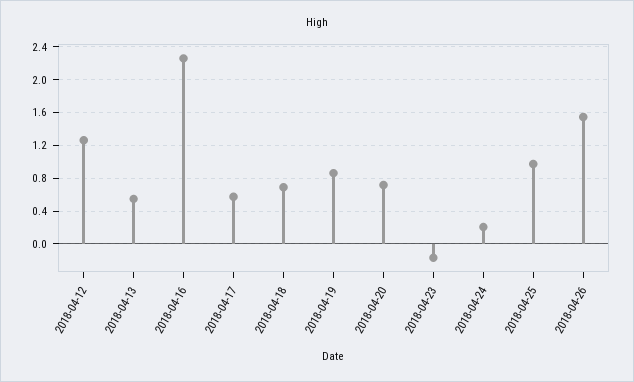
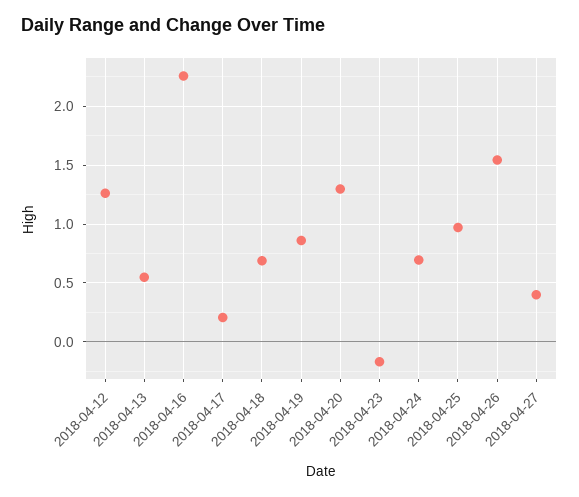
2018-04-17: 0.6 -> 0.2
2018-04-20: 0.7 -> 1.3
2018-04-24: 0.2 -> 0.7
2018-04-27: none -> 0.4

